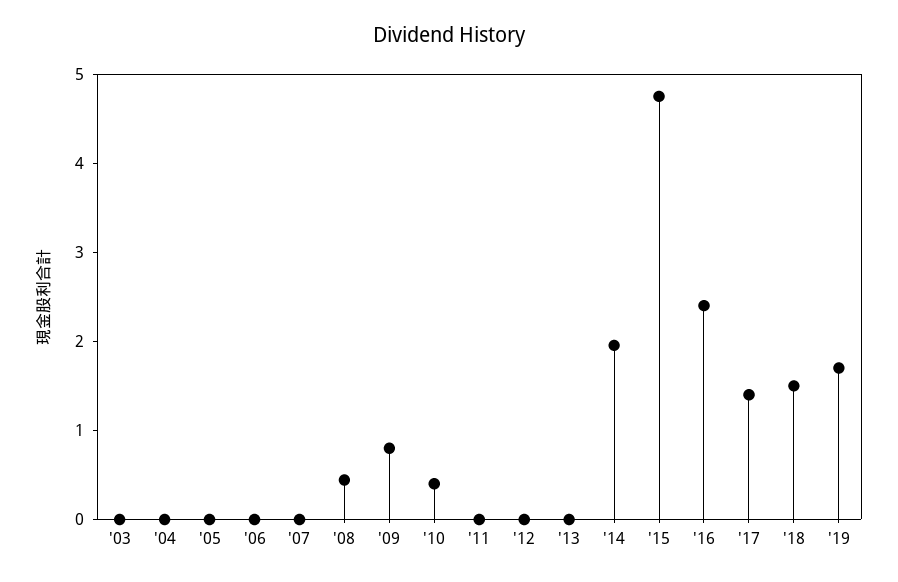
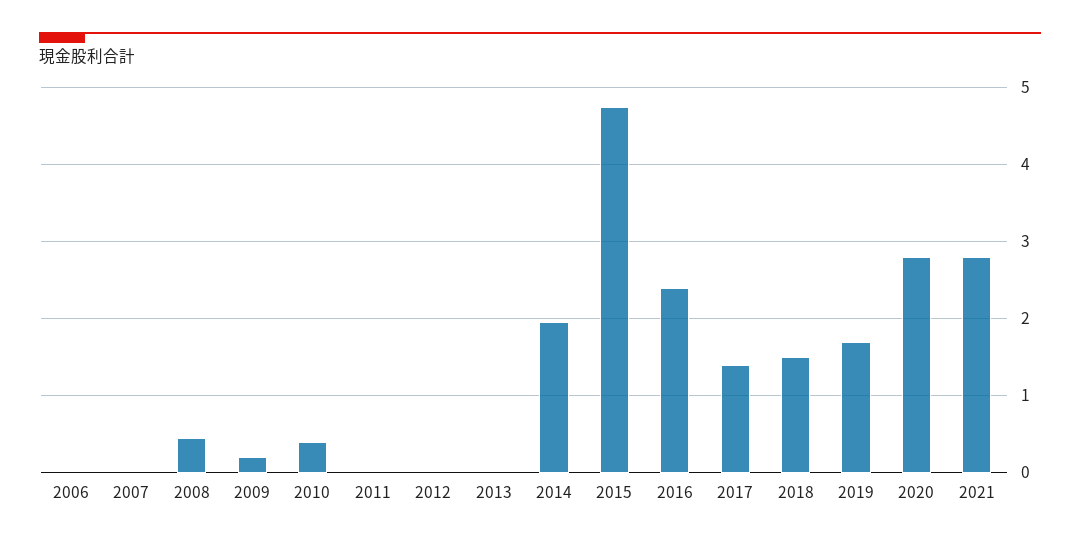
'03: 0 -> none
'04: 0 -> none
'05: 0 -> none
'09: 0.8 -> 0.2
2020: none -> 2.8
2021: none -> 2.8

